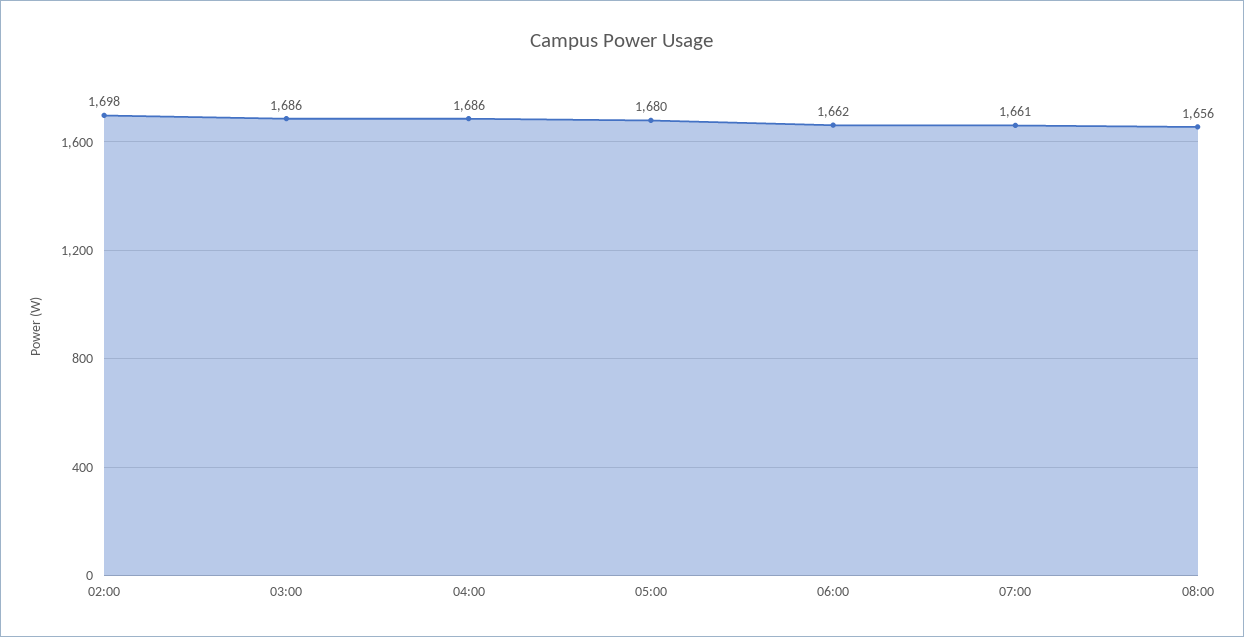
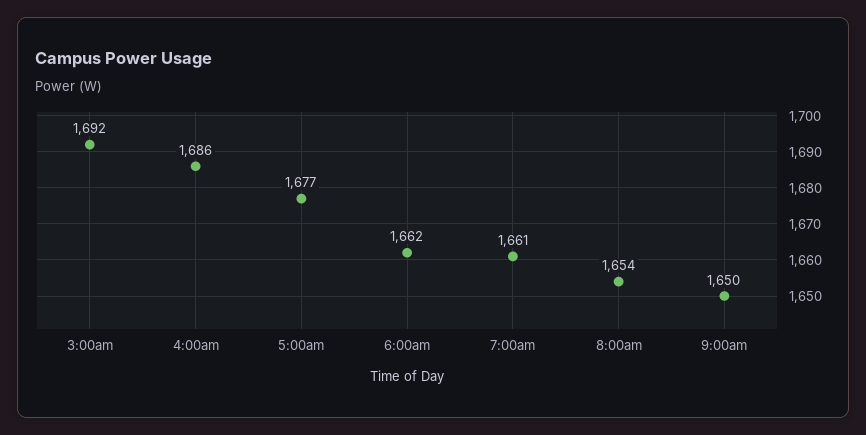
02:00: 1698 -> none
03:00: 1686 -> 1692
05:00: 1680 -> 1677
08:00: 1656 -> 1654
9:00am: none -> 1650

